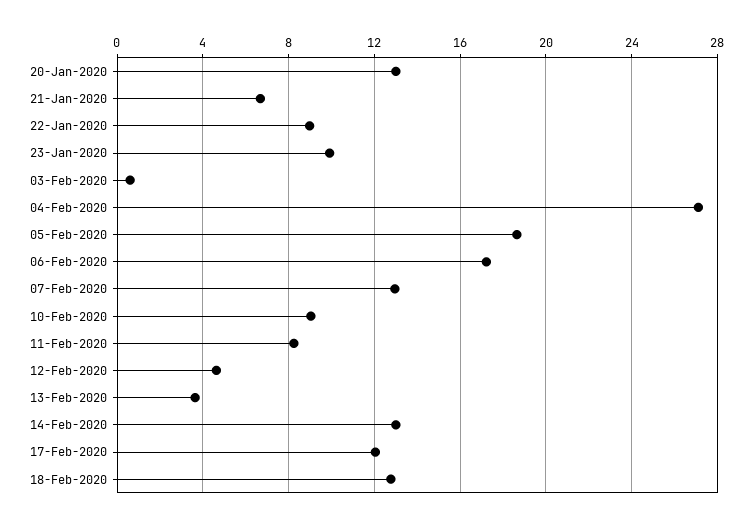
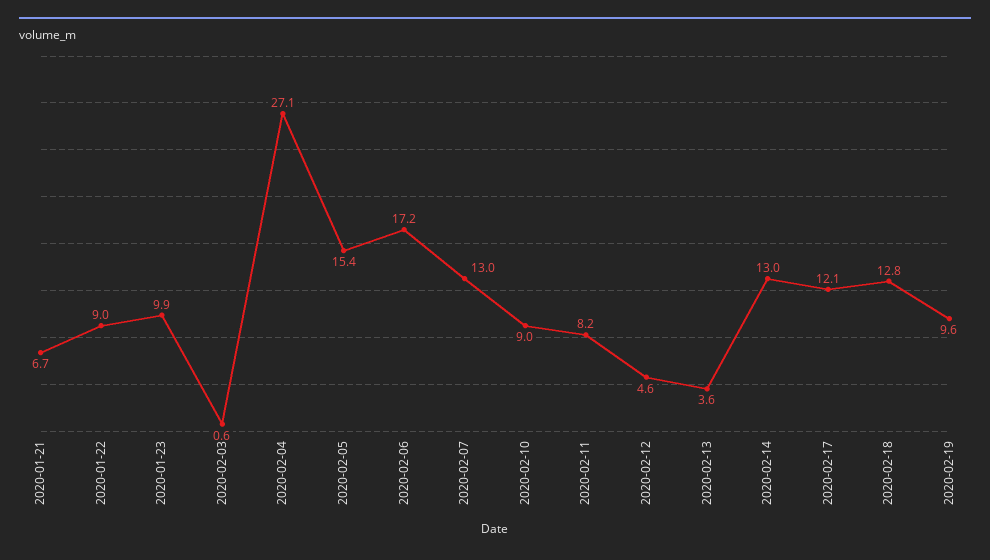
20-Jan-2020: 13 -> none
05-Feb-2020: 18.5 -> 15.4
2020-02-19: none -> 9.6

